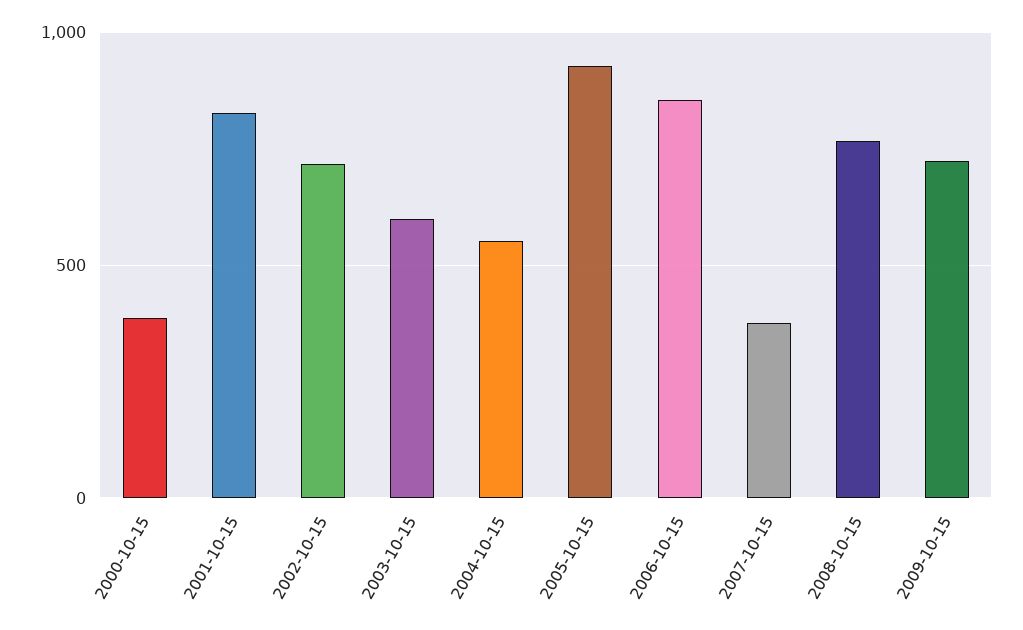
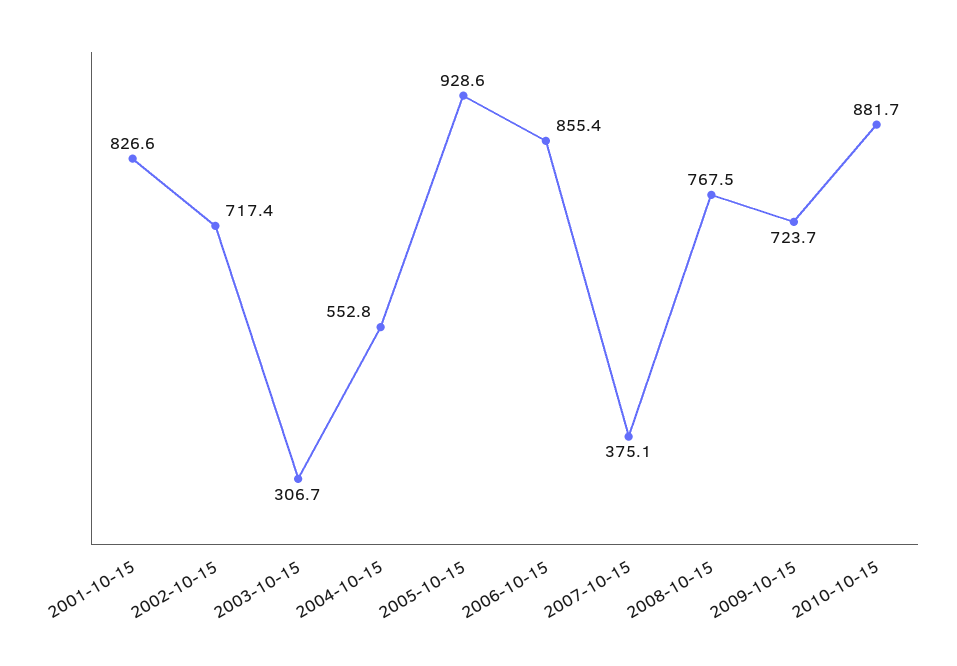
2000-10-15: 400 -> none
2003-10-15: 600 -> 306.7
2010-10-15: none -> 881.7

